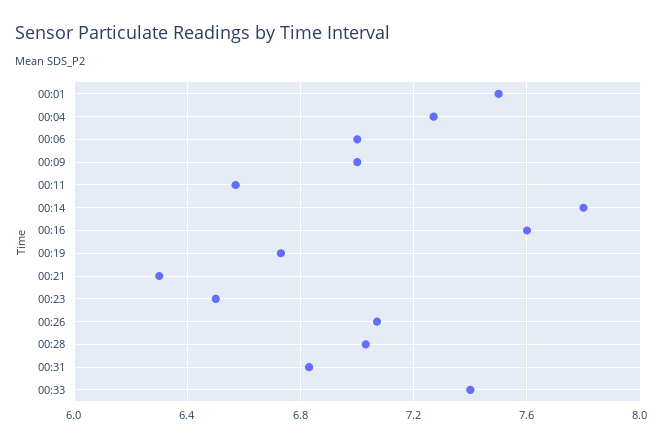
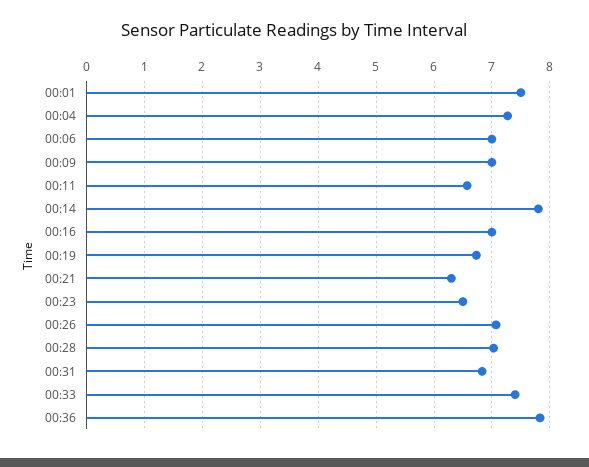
00:16: 7.6 -> 7
00:36: none -> 7.8

